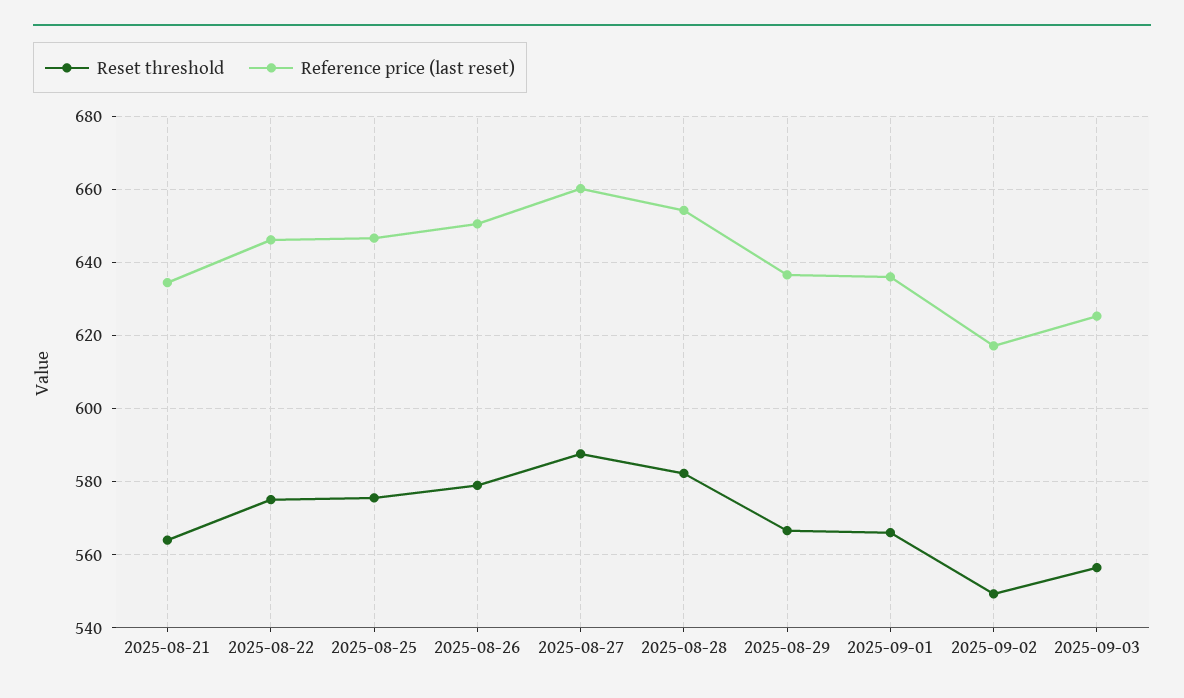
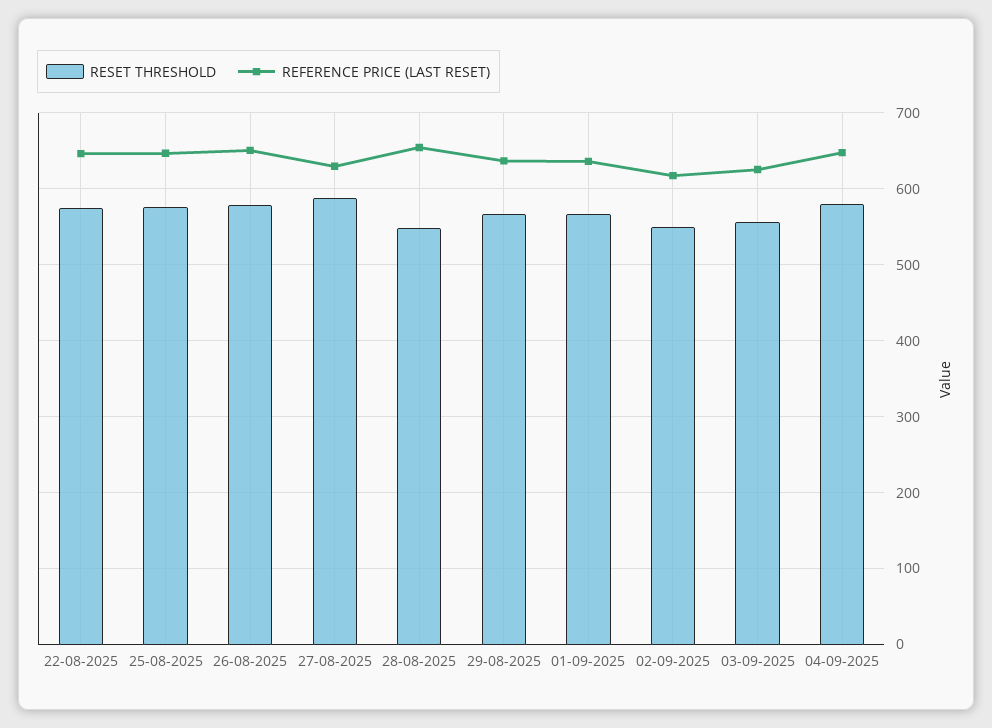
Reset threshold, 2025-08-21: 564 -> none
Reference price (last reset), 2025-08-21: 634 -> none
Reference price (last reset), 2025-08-27: 660 -> 630
Reset threshold, 2025-08-28: 582 -> 550
Reset threshold, 04-09-2025: none -> 580
Reference price (last reset), 04-09-2025: none -> 650

